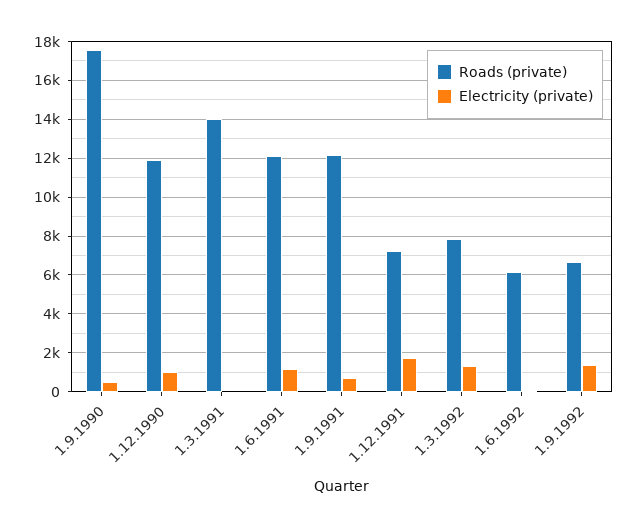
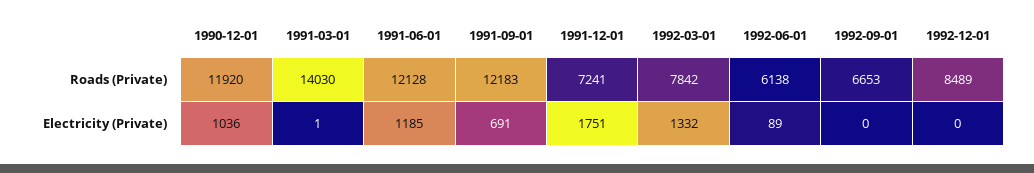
Roads (private), 1.9.1990: 17500 -> none
Electricity (private), 1.9.1990: 500 -> none
Electricity (private), 1.9.1992: 1500 -> 0
Roads (private), 1992-12-01: none -> 8489
Electricity (private), 1992-12-01: none -> 0

